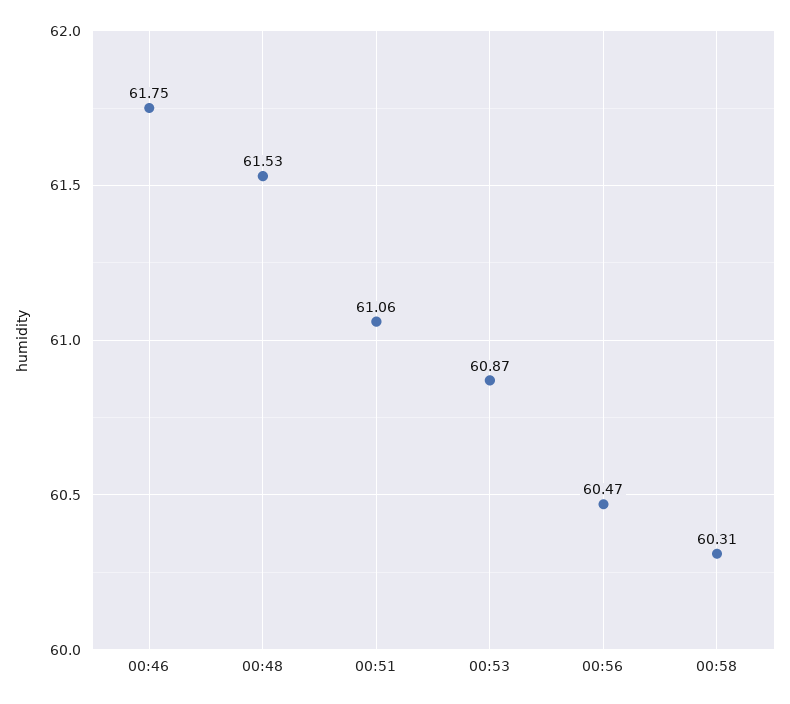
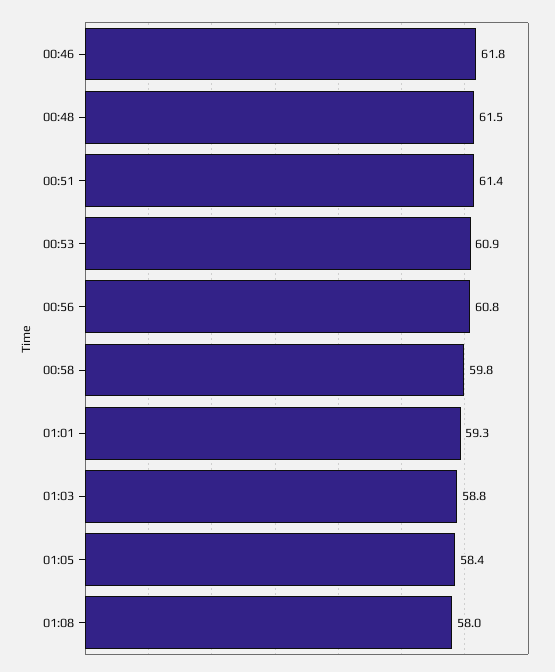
00:51: 61.06 -> 61.4
00:56: 60.47 -> 60.8
00:58: 60.31 -> 59.8
01:01: none -> 59.3
01:03: none -> 58.8
01:05: none -> 58.4
01:08: none -> 58

